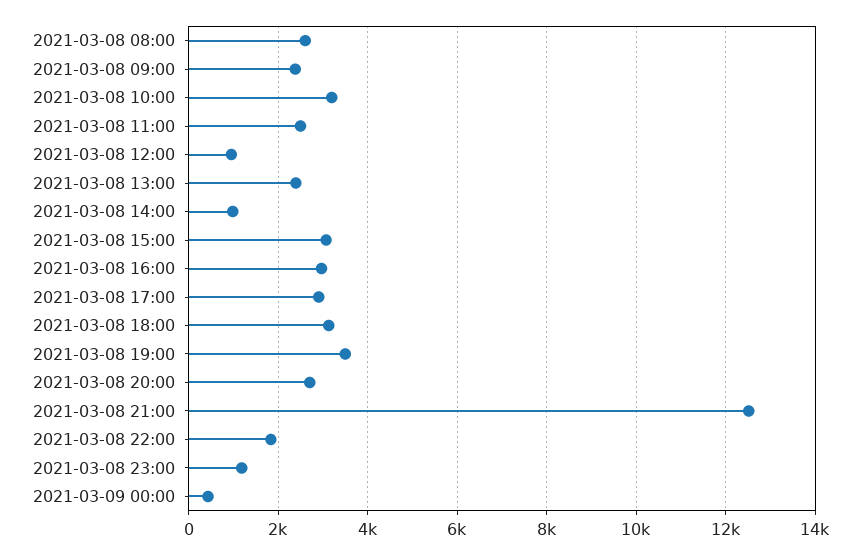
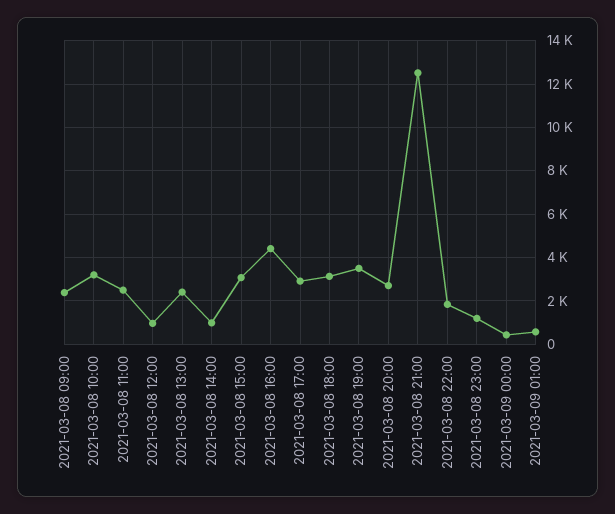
2021-03-08 08:00: 2600 -> none
2021-03-08 16:00: 3000 -> 4500
2021-03-09 01:00: none -> 500

